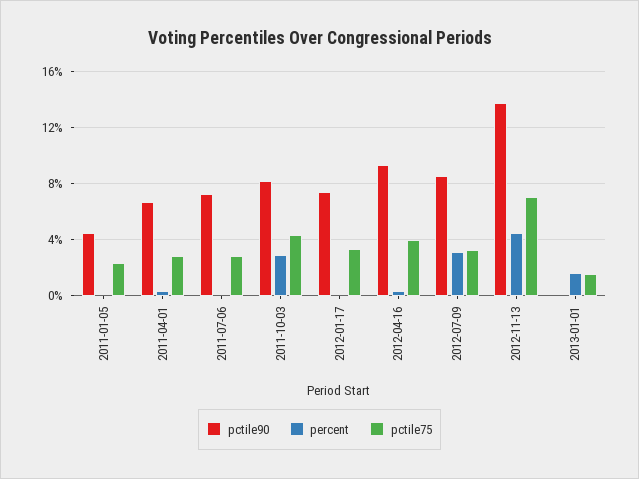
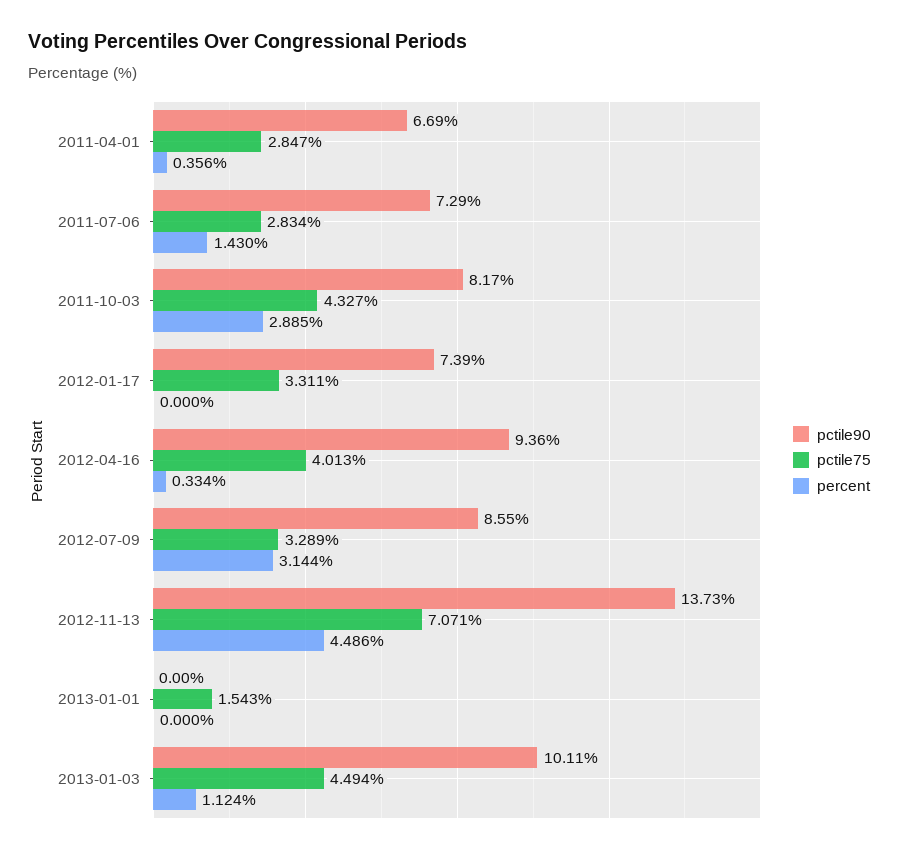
pctile90, 2011-01-05: 4.5 -> none
percent, 2011-01-05: 0 -> none
pctile75, 2011-01-05: 2.5 -> none
percent, 2011-07-06: 0 -> 1.43
percent, 2013-01-01: 1.5 -> 0
pctile90, 2013-01-03: none -> 10.11
pctile75, 2013-01-03: none -> 4.494
percent, 2013-01-03: none -> 1.124

